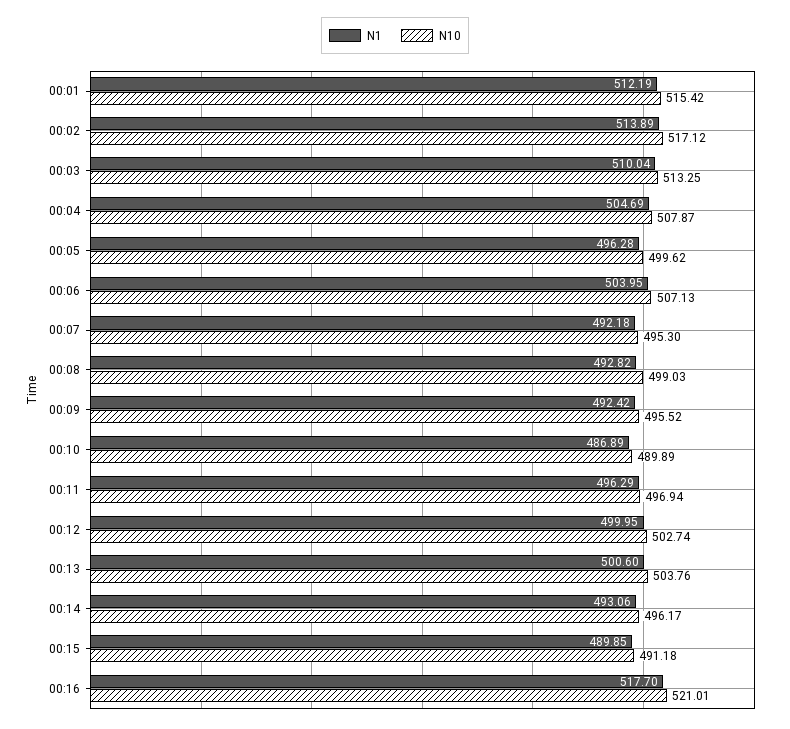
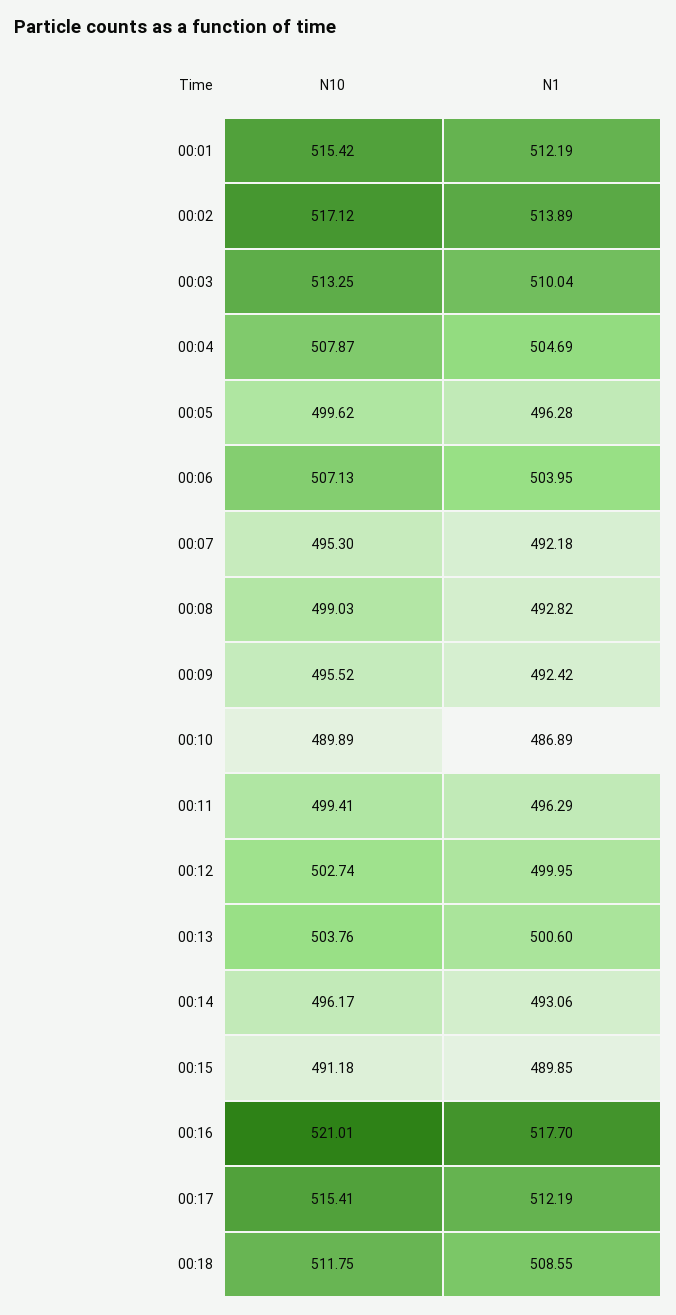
N10, 00:11: 496.94 -> 499.41
N10, 00:17: none -> 515.41
N1, 00:17: none -> 512.19
N10, 00:18: none -> 511.75
N1, 00:18: none -> 508.55

